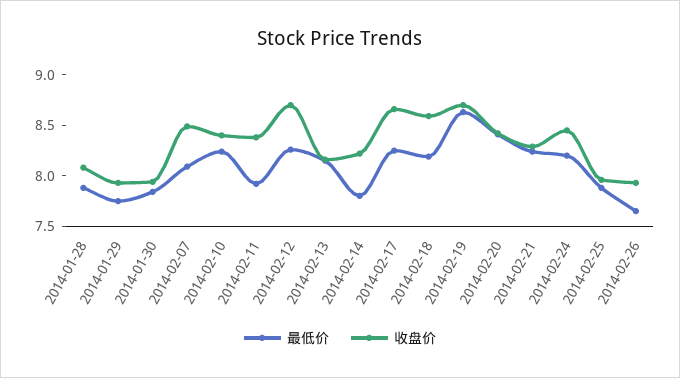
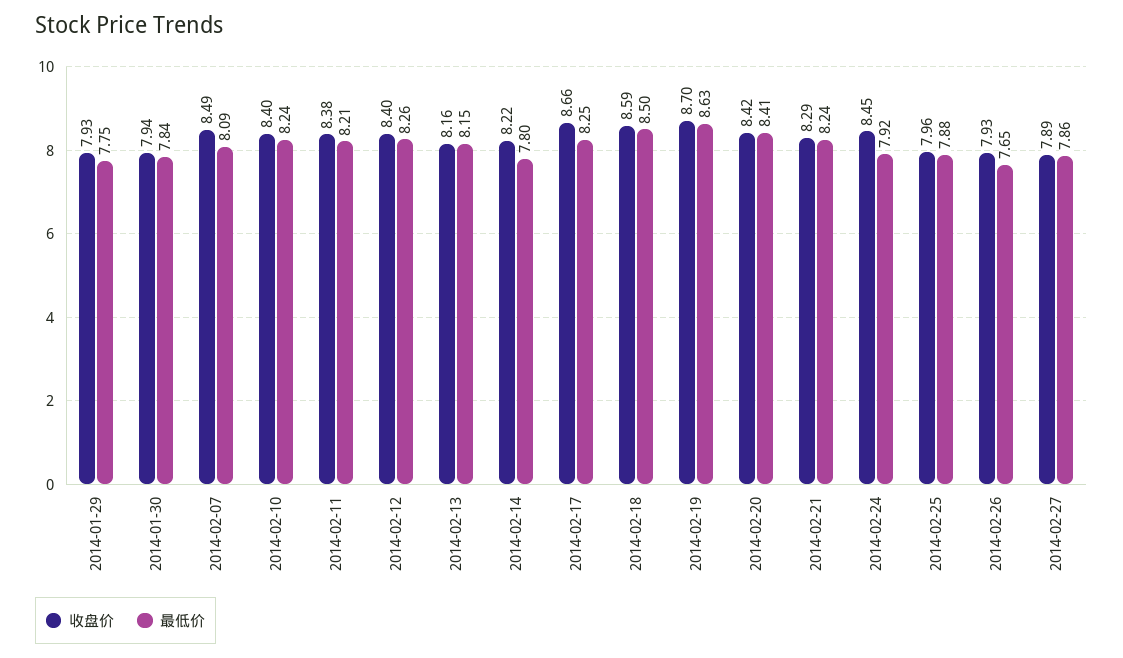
最低价, 2014-01-28: 7.9 -> none
收盘价, 2014-01-28: 8.1 -> none
最低价, 2014-02-11: 7.9 -> 8.21
收盘价, 2014-02-12: 8.7 -> 8.4
最低价, 2014-02-18: 8.2 -> 8.5
最低价, 2014-02-24: 8.2 -> 7.92
收盘价, 2014-02-27: none -> 7.89
最低价, 2014-02-27: none -> 7.86

